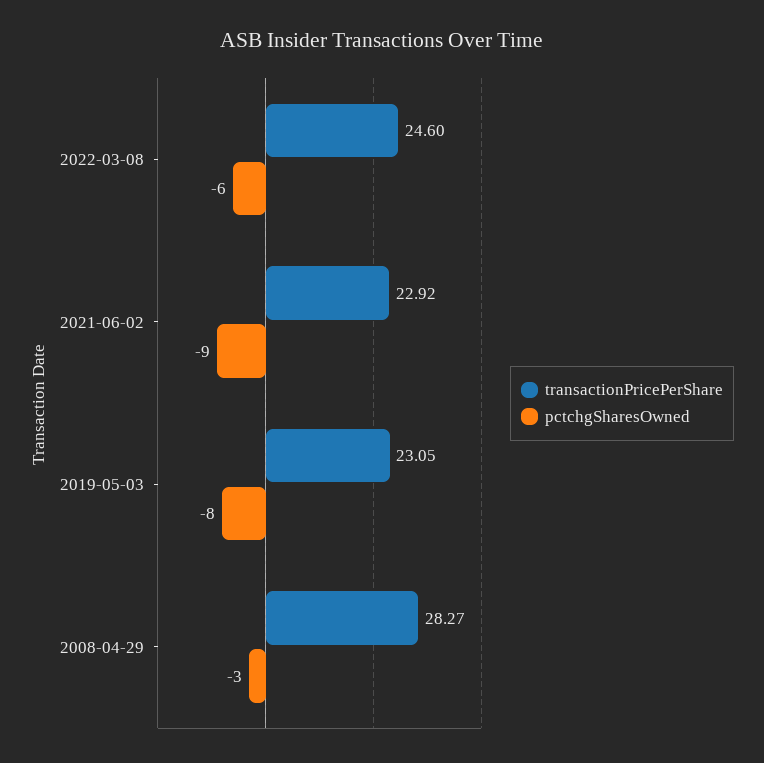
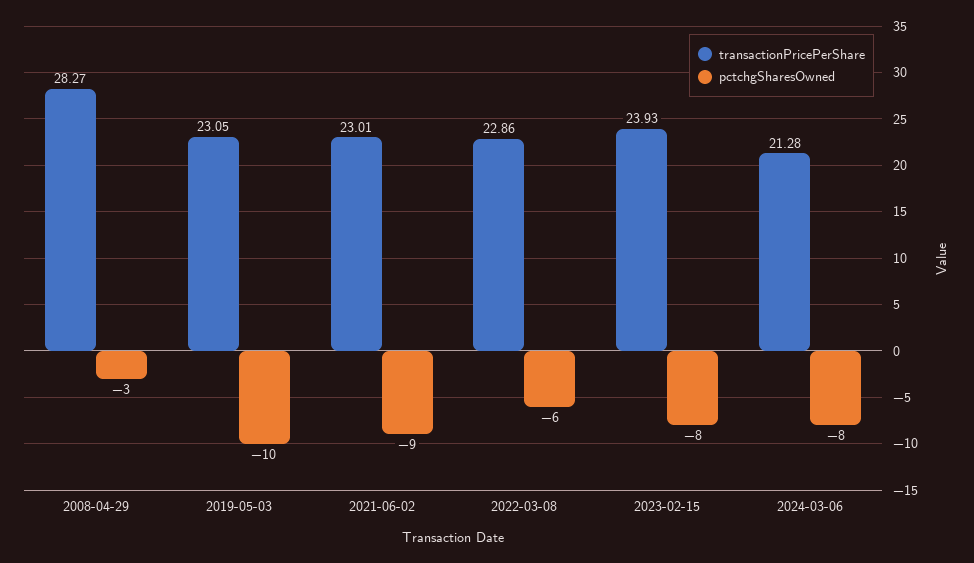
transactionPricePerShare, 2022-03-08: 24.6 -> 22.86
transactionPricePerShare, 2021-06-02: 22.92 -> 23.01
pctchgSharesOwned, 2019-05-03: -8 -> -10
transactionPricePerShare, 2023-02-15: none -> 23.93
pctchgSharesOwned, 2023-02-15: none -> -8
transactionPricePerShare, 2024-03-06: none -> 21.28
pctchgSharesOwned, 2024-03-06: none -> -8

